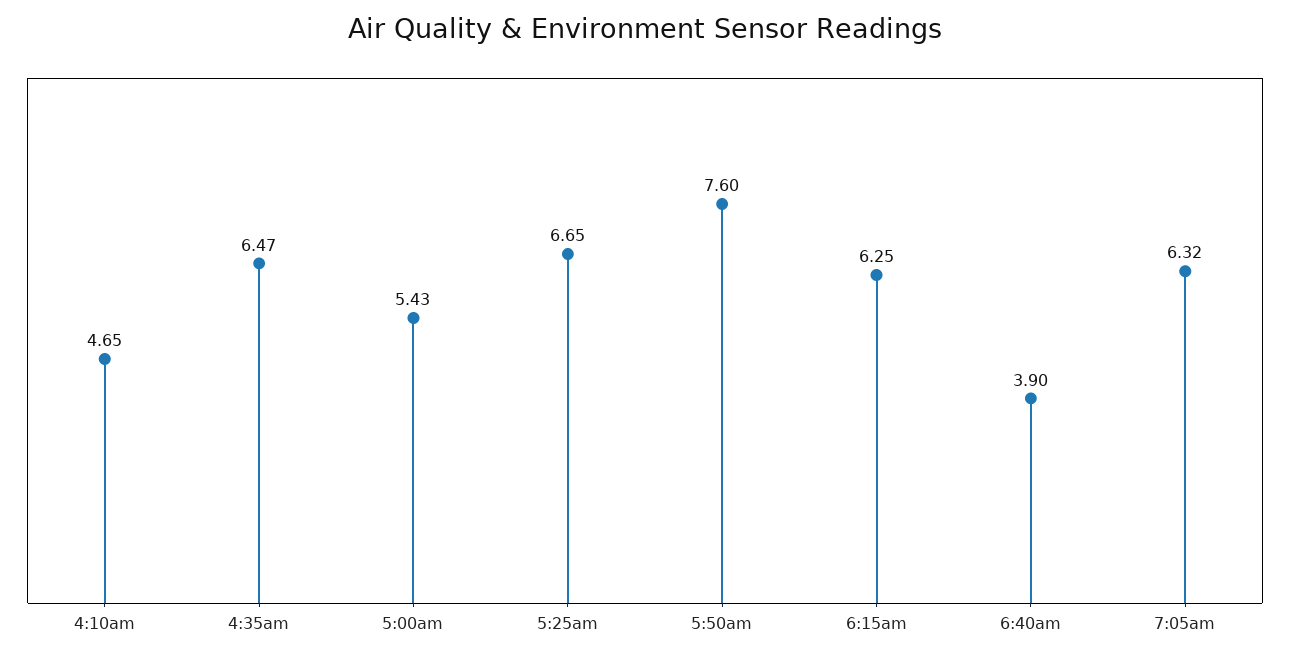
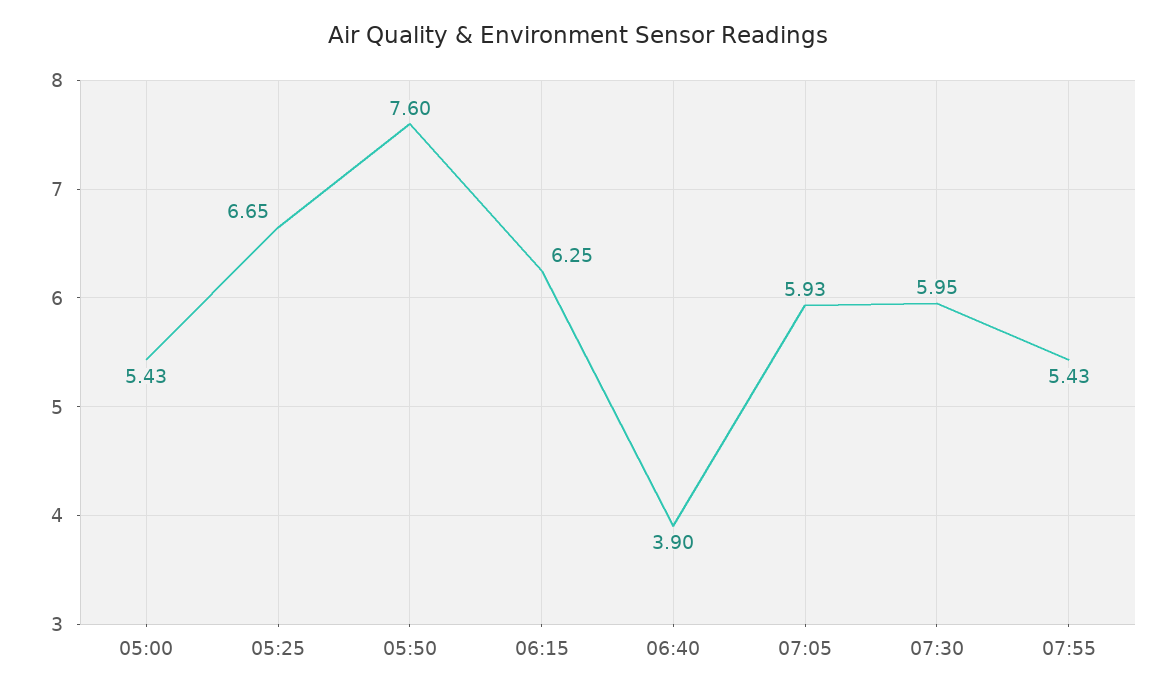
4:10am: 4.65 -> none
4:35am: 6.47 -> none
7:05am: 6.32 -> 5.93
07:30: none -> 5.95
07:55: none -> 5.43

